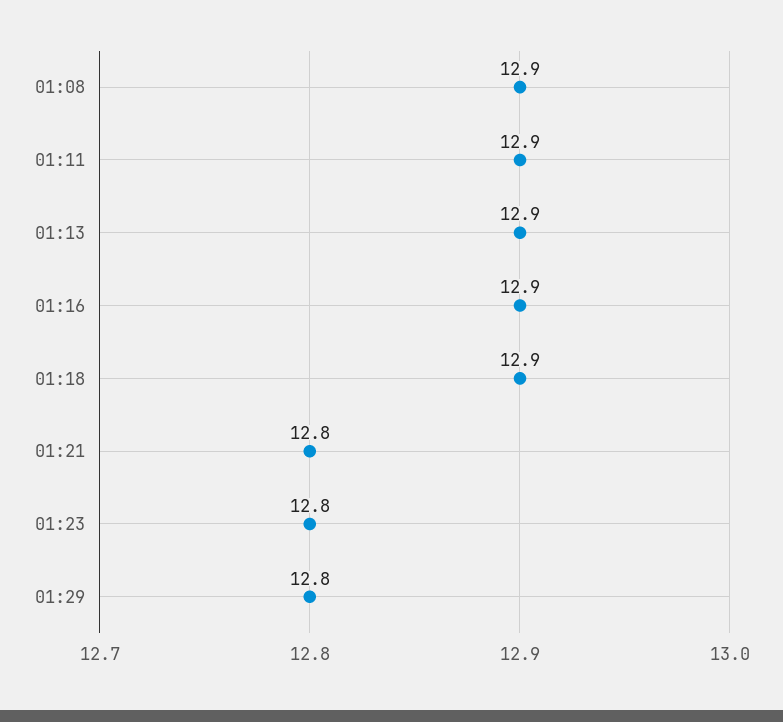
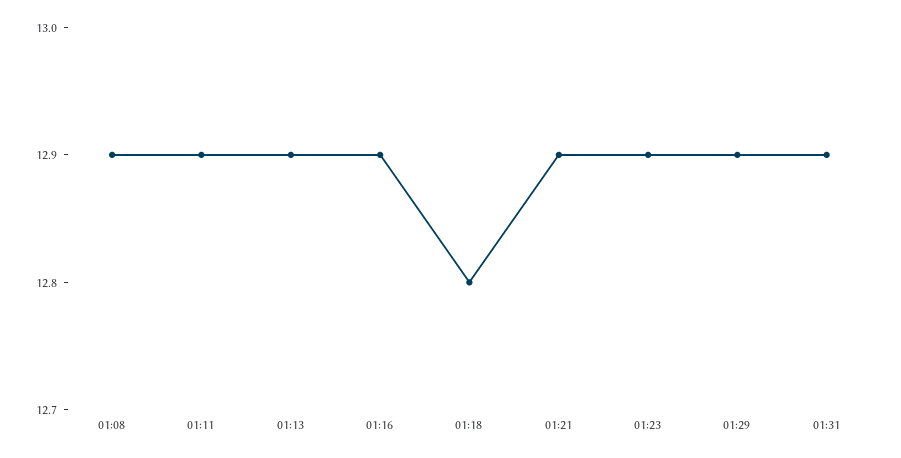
01:18: 12.9 -> 12.8
01:21: 12.8 -> 12.9
01:23: 12.8 -> 12.9
01:29: 12.8 -> 12.9
01:31: none -> 12.9

